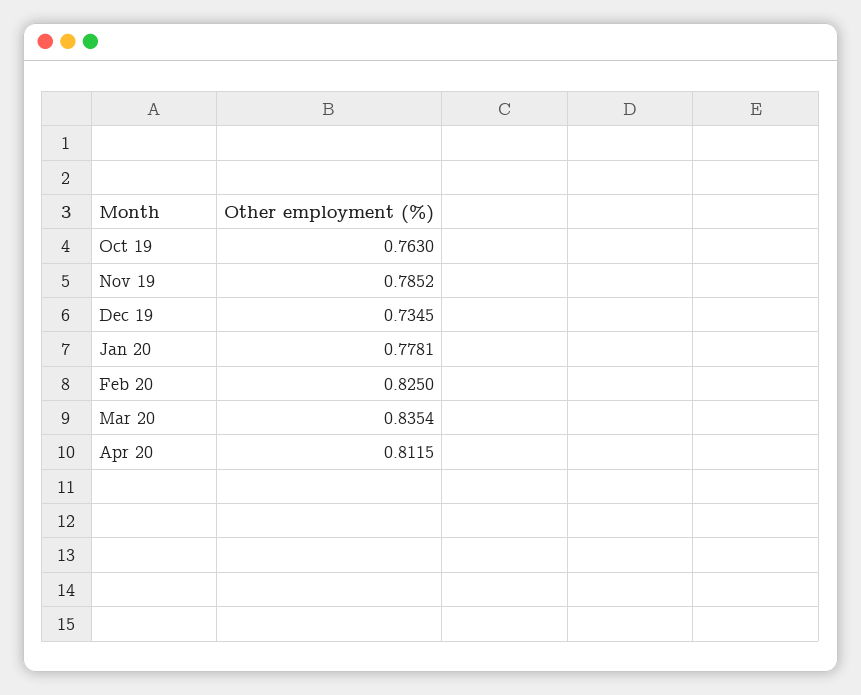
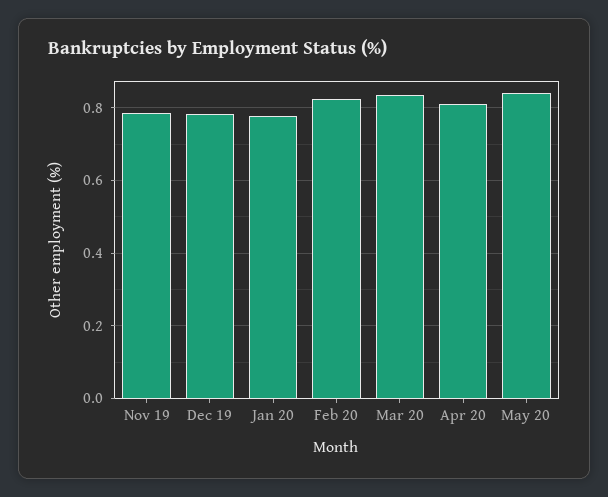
Oct 19: 0.763 -> none
Dec 19: 0.7345 -> 0.78
May 20: none -> 0.84

